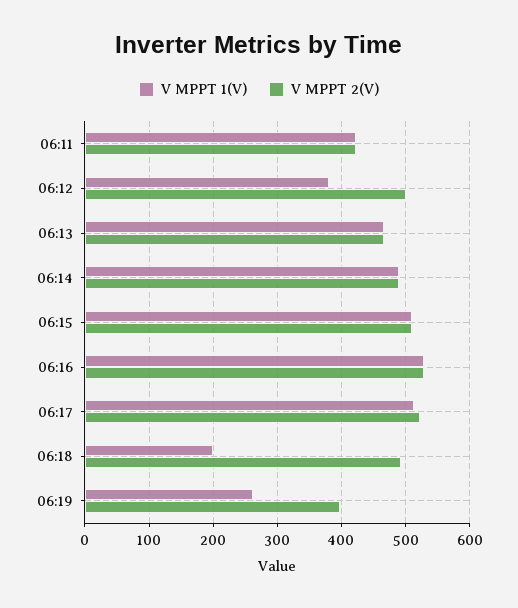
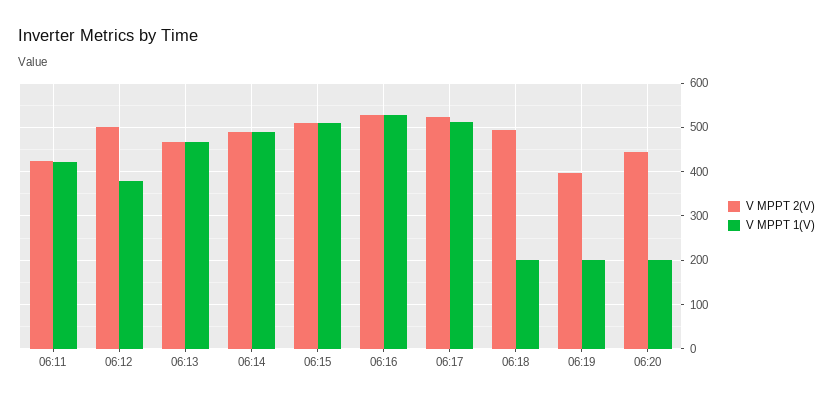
V MPPT 1(V), 06:19: 260 -> 200
V MPPT 2(V), 06:20: none -> 440
V MPPT 1(V), 06:20: none -> 200

